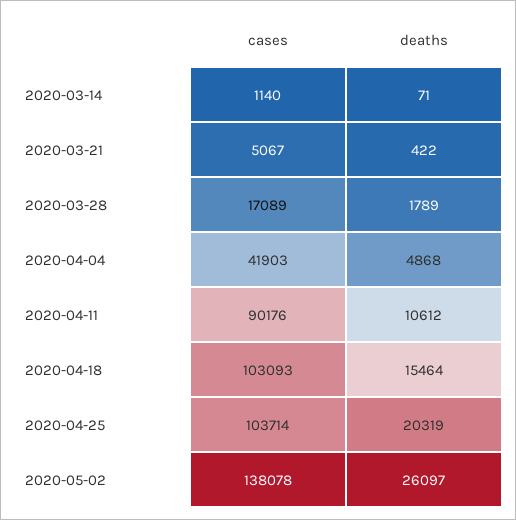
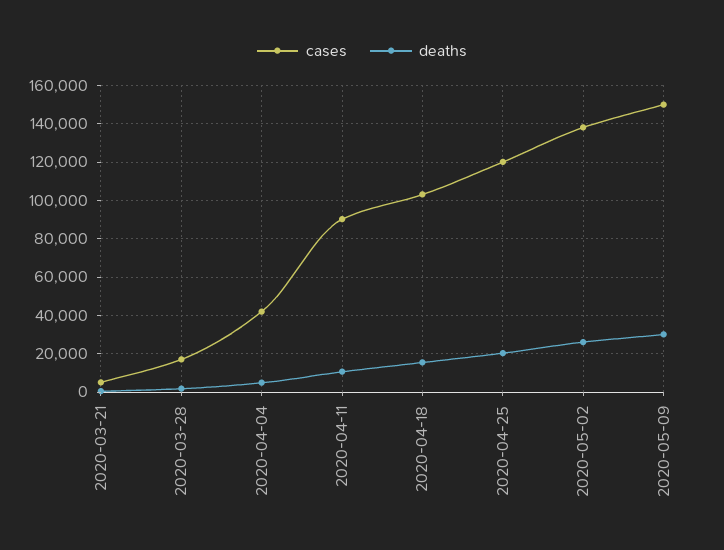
cases, 2020-03-14: 1140 -> none
deaths, 2020-03-14: 71 -> none
cases, 2020-04-25: 103714 -> 120000
cases, 2020-05-09: none -> 150000
deaths, 2020-05-09: none -> 30000

